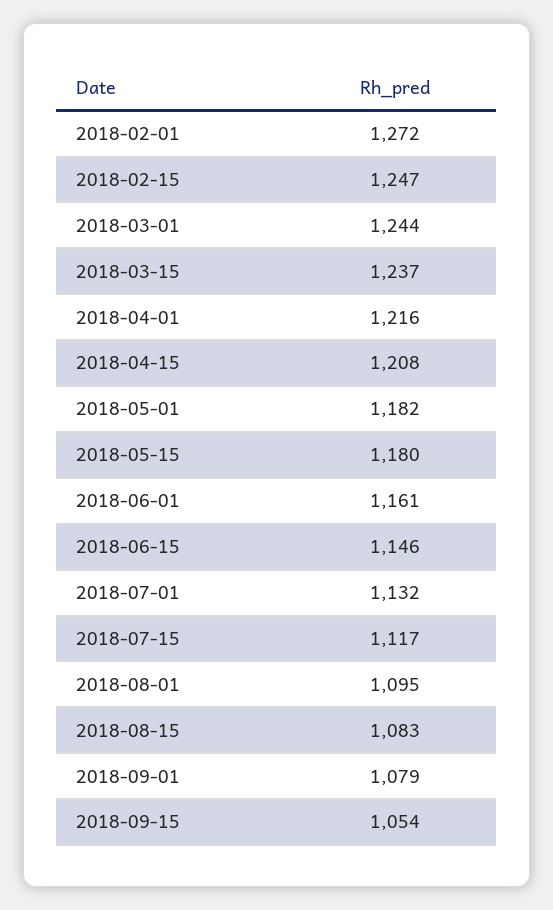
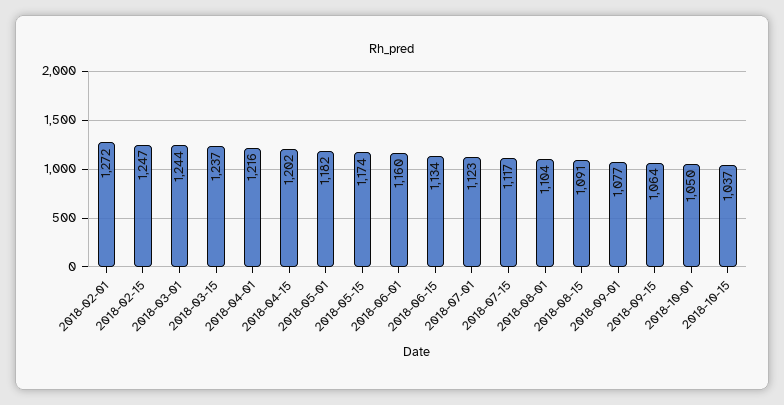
2018-04-15: 1208 -> 1202
2018-05-15: 1180 -> 1174
2018-06-01: 1161 -> 1160
2018-06-15: 1146 -> 1134
2018-07-01: 1132 -> 1123
2018-08-01: 1095 -> 1104
2018-08-15: 1083 -> 1091
2018-09-01: 1079 -> 1077
2018-09-15: 1054 -> 1064
2018-10-01: none -> 1050
2018-10-15: none -> 1037

